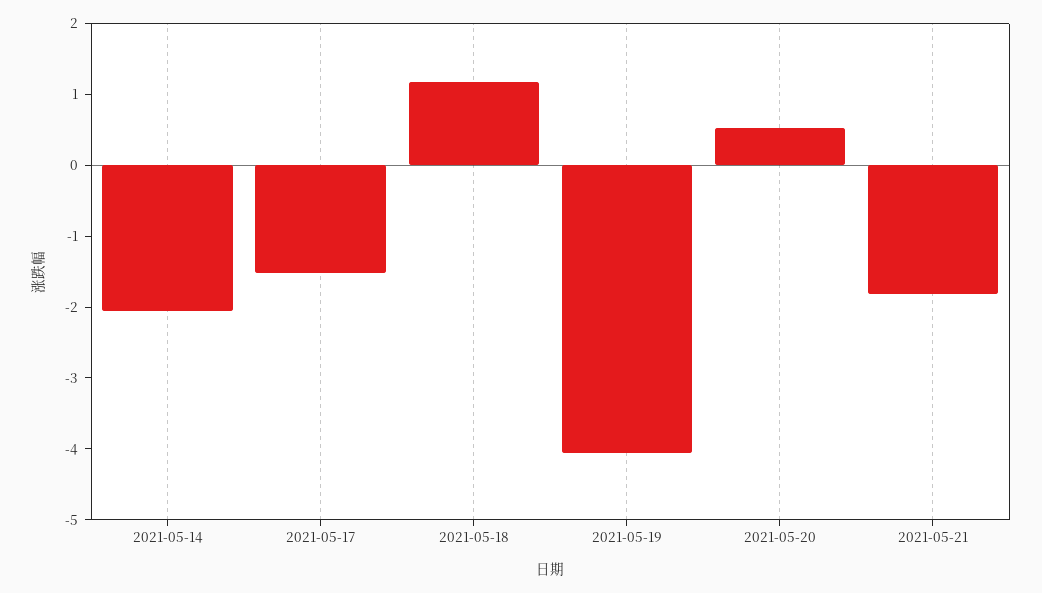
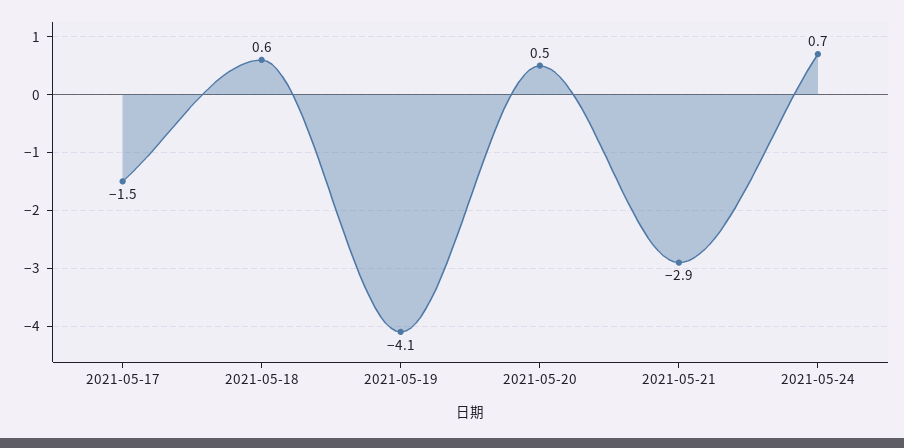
2021-05-14: -2 -> none
2021-05-18: 1.2 -> 0.6
2021-05-21: -1.8 -> -2.9
2021-05-24: none -> 0.7

